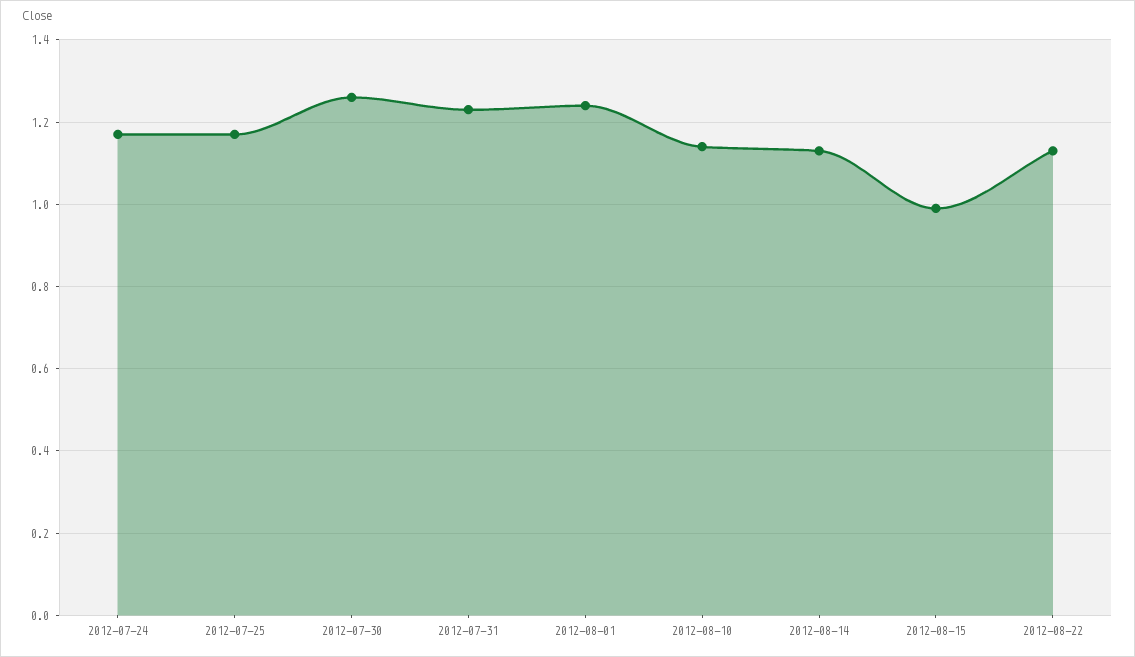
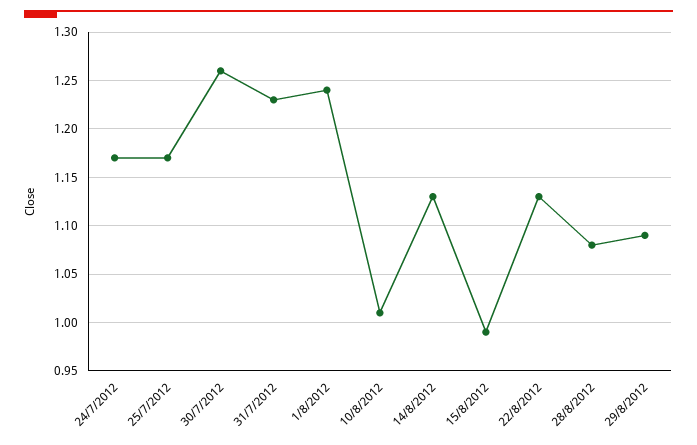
2012-08-10: 1.15 -> 1.01
28/8/2012: none -> 1.08
29/8/2012: none -> 1.09

